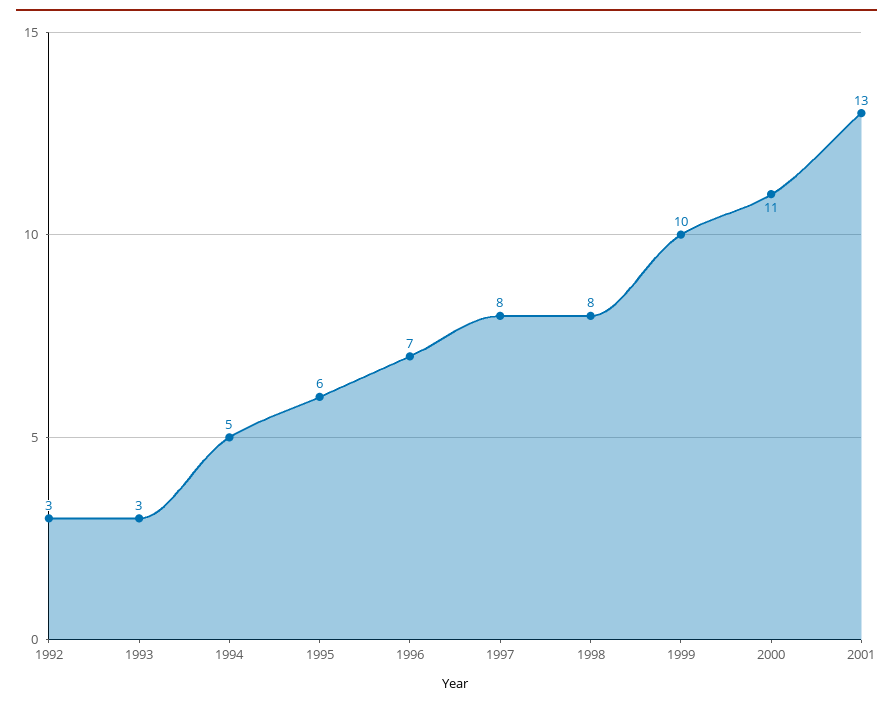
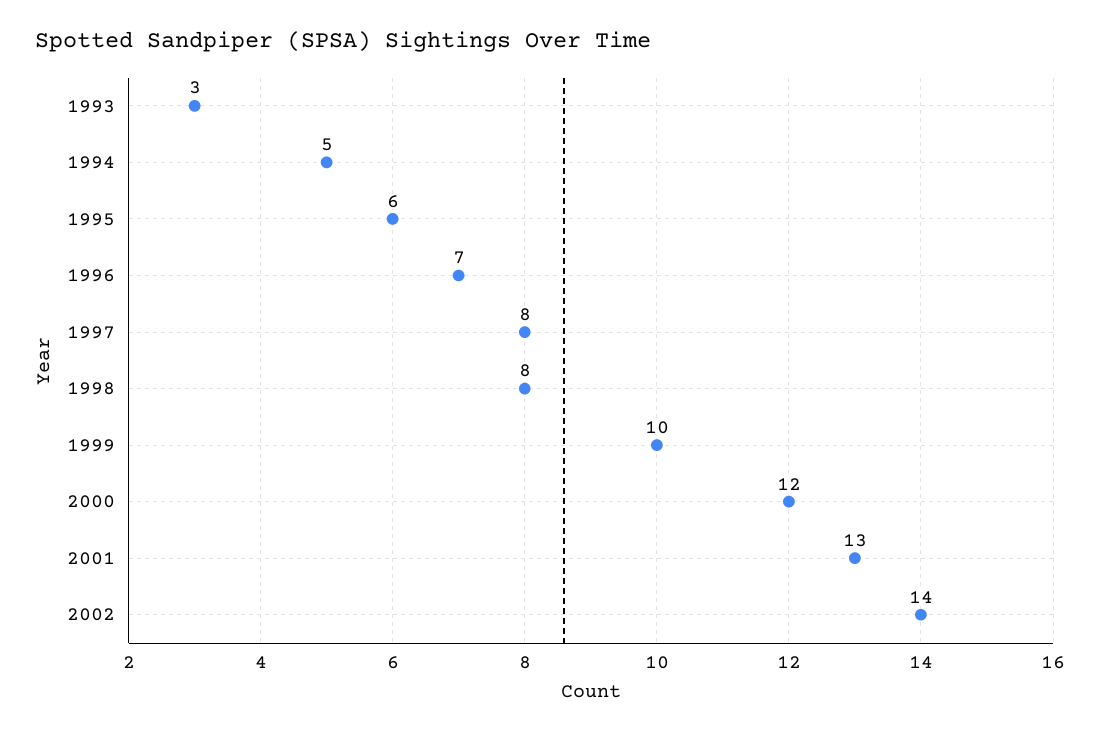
1992: 3 -> none
2000: 11 -> 12
2002: none -> 14

